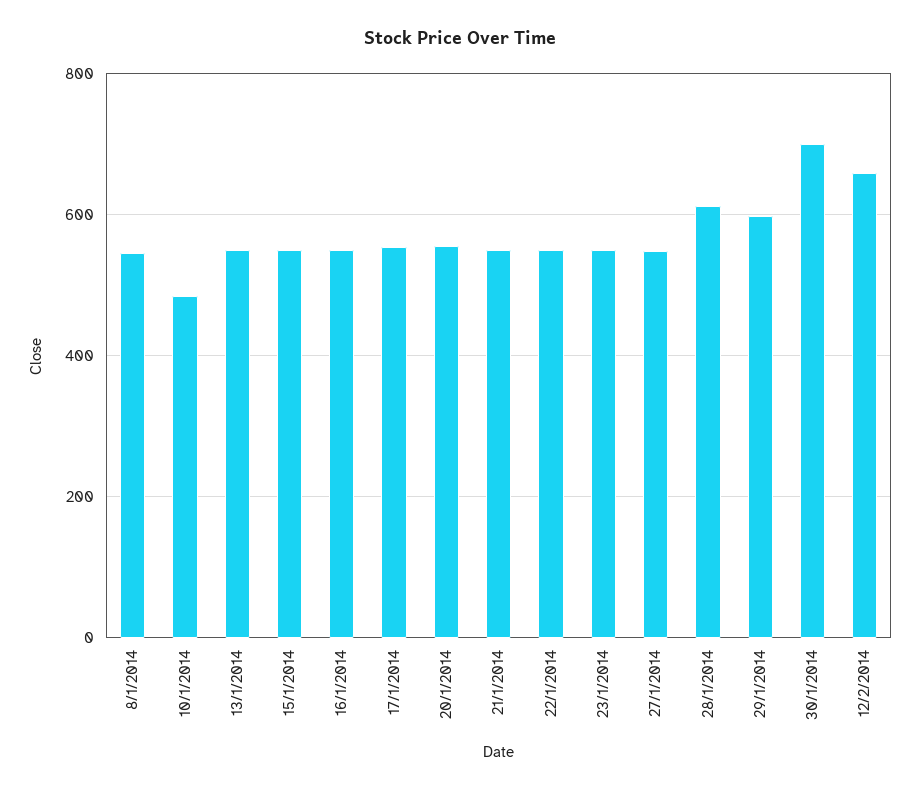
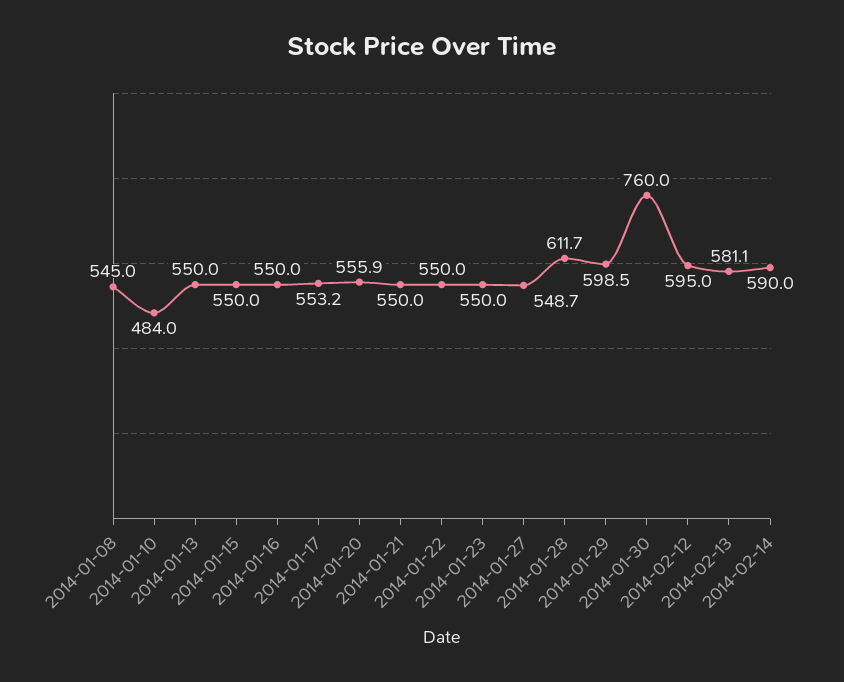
30/1/2014: 700 -> 760
12/2/2014: 660 -> 595
2014-02-13: none -> 581.1
2014-02-14: none -> 590

